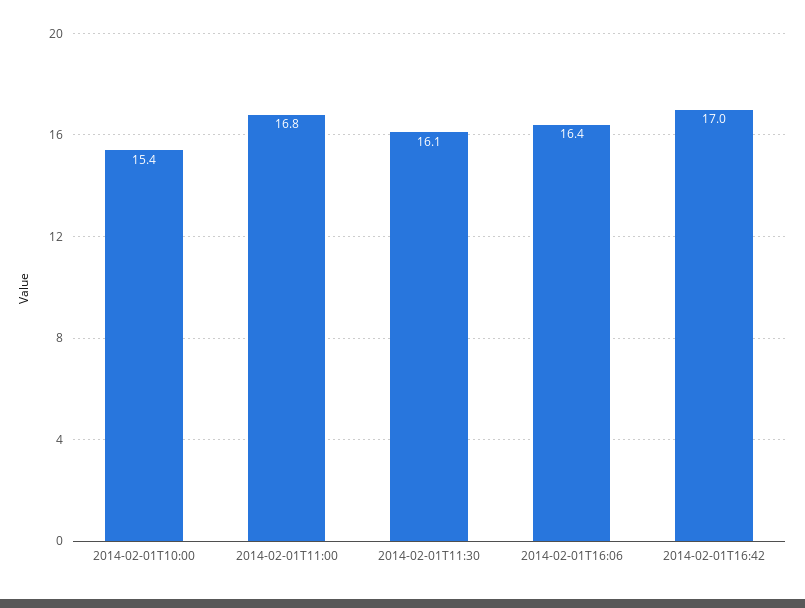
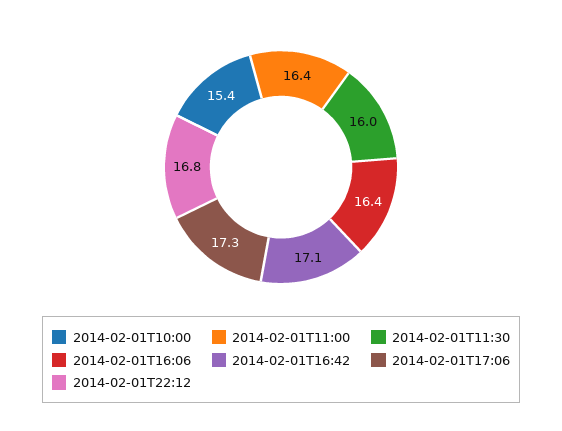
2014-02-01T11:00: 16.8 -> 16.4
2014-02-01T11:30: 16.1 -> 16
2014-02-01T16:42: 17 -> 17.1
2014-02-01T17:06: none -> 17.3
2014-02-01T22:12: none -> 16.8

